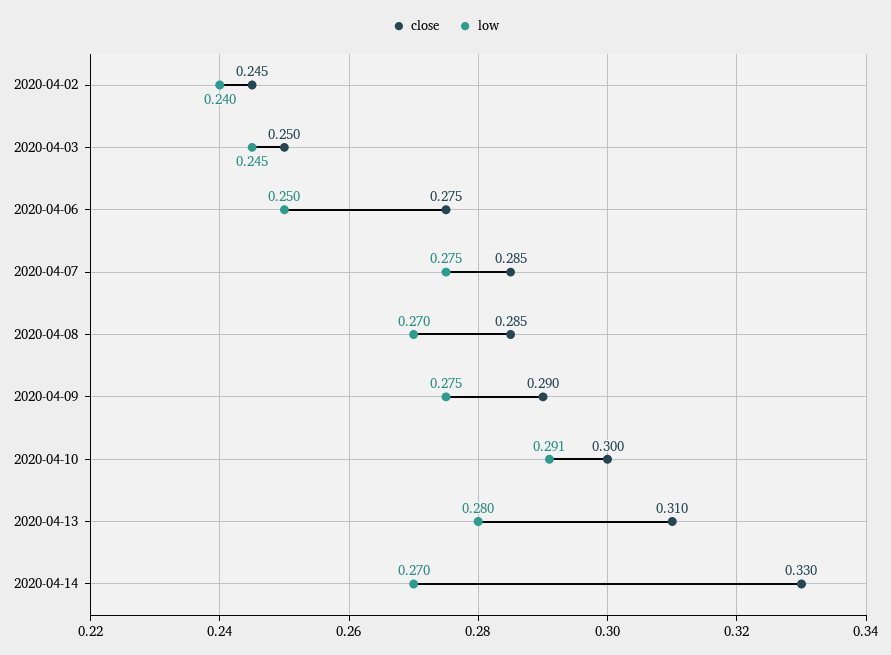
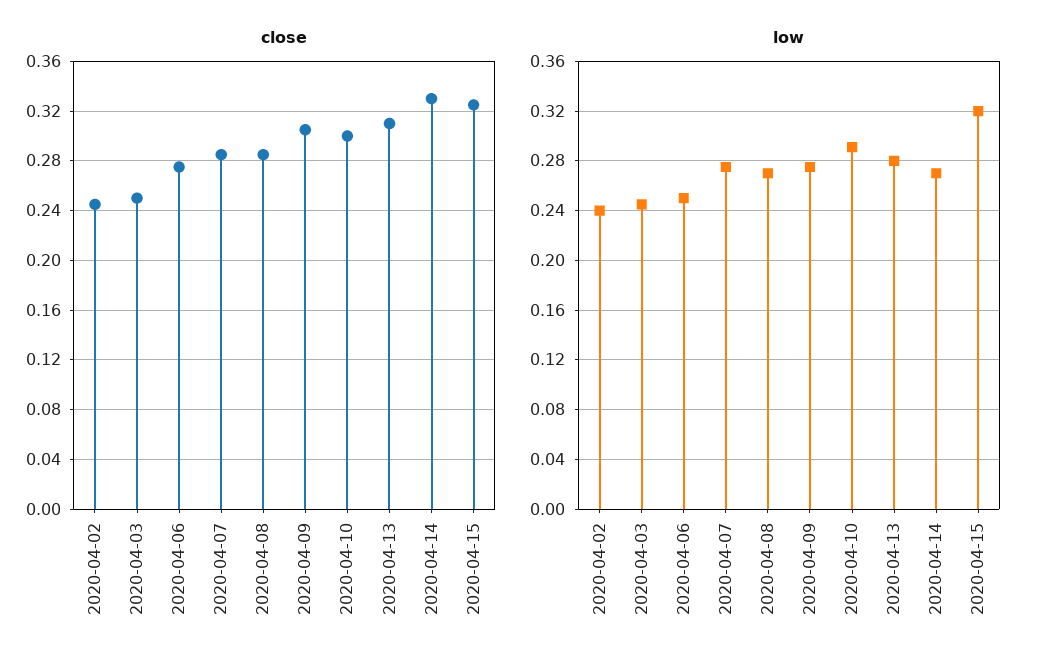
close, 2020-04-09: 0.29 -> 0.305
close, 2020-04-15: none -> 0.325
low, 2020-04-15: none -> 0.32

